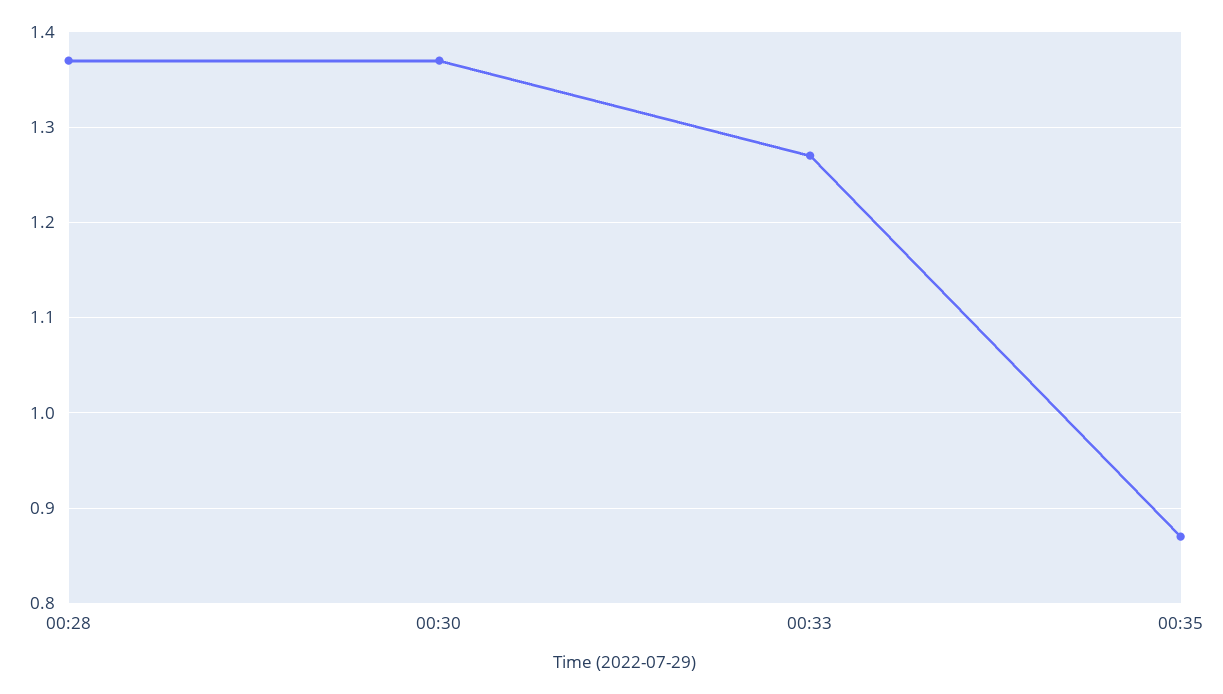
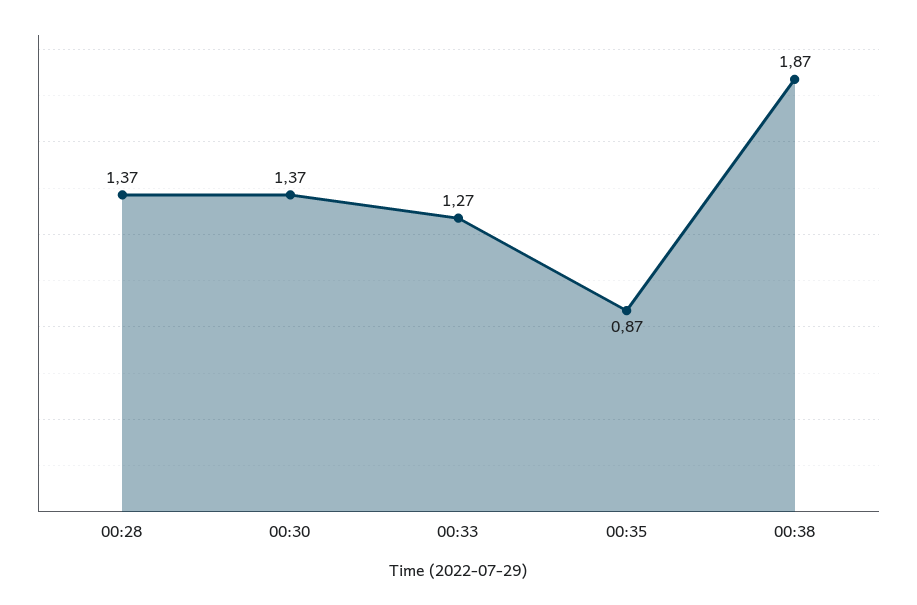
00:38: none -> 1.87

